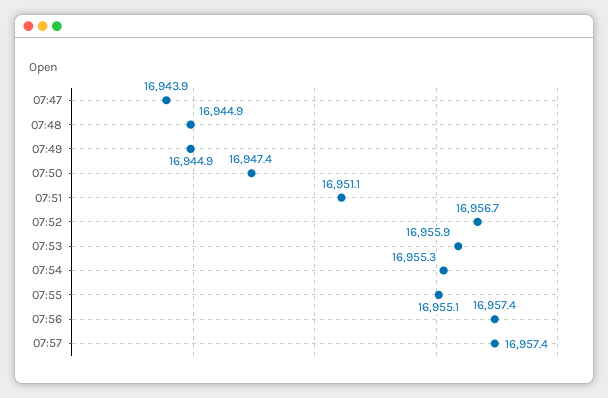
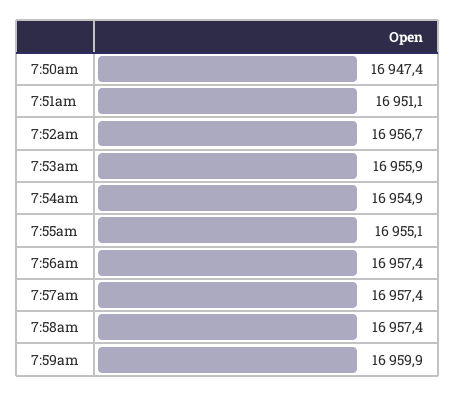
07:47: 16943.9 -> none
07:48: 16944.9 -> none
07:49: 16944.9 -> none
07:54: 16955.3 -> 16954.9
7:58am: none -> 16957.4
7:59am: none -> 16959.9

